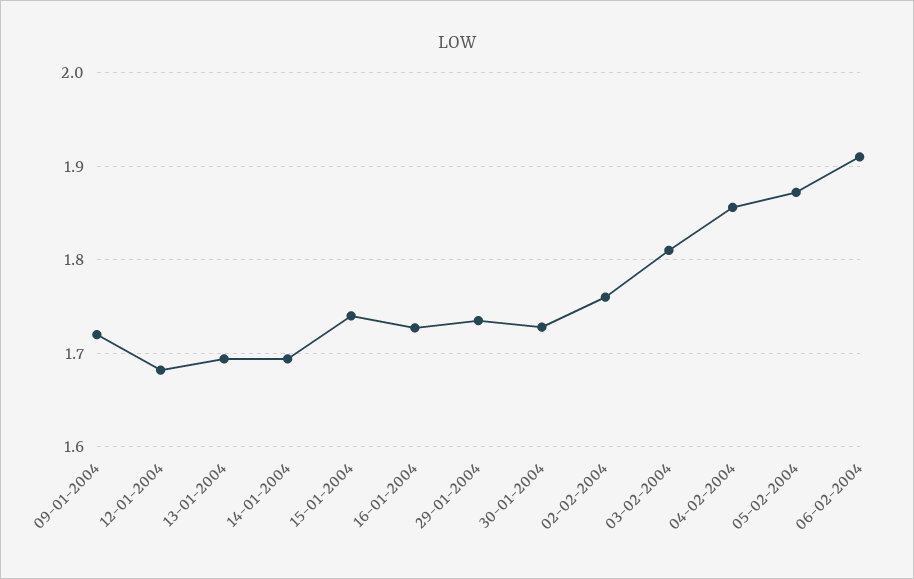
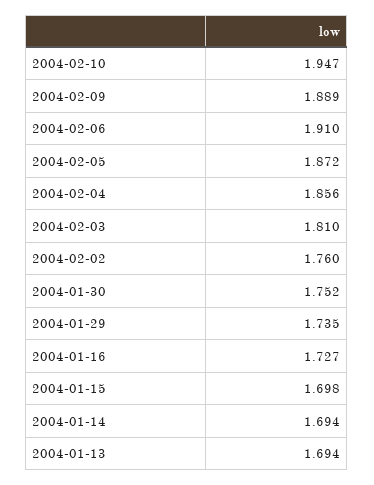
09-01-2004: 1.72 -> none
12-01-2004: 1.68 -> none
15-01-2004: 1.74 -> 1.698
30-01-2004: 1.73 -> 1.752
2004-02-10: none -> 1.947
2004-02-09: none -> 1.889

